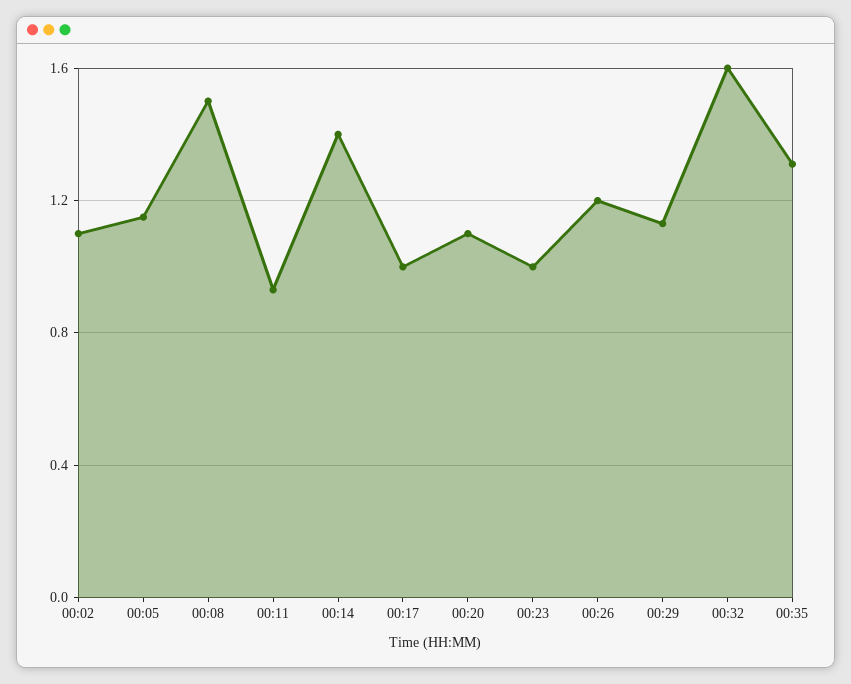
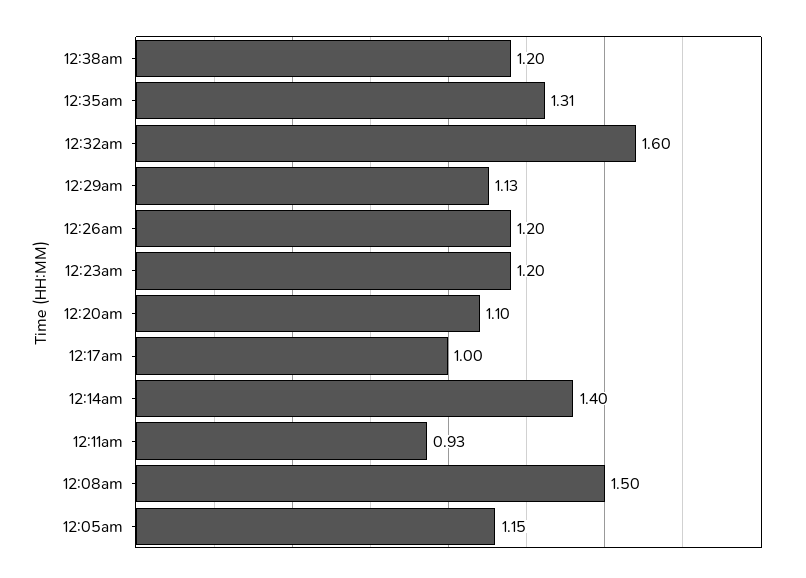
00:02: 1.1 -> none
00:23: 1 -> 1.2
12:38am: none -> 1.2

